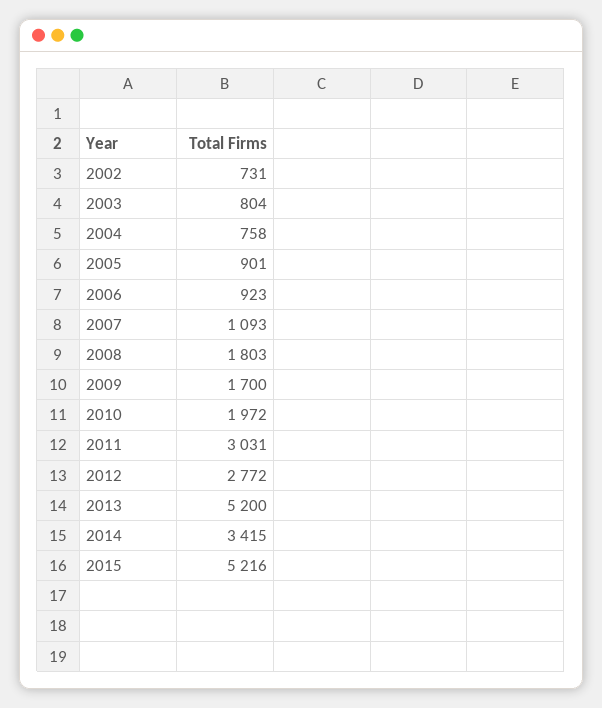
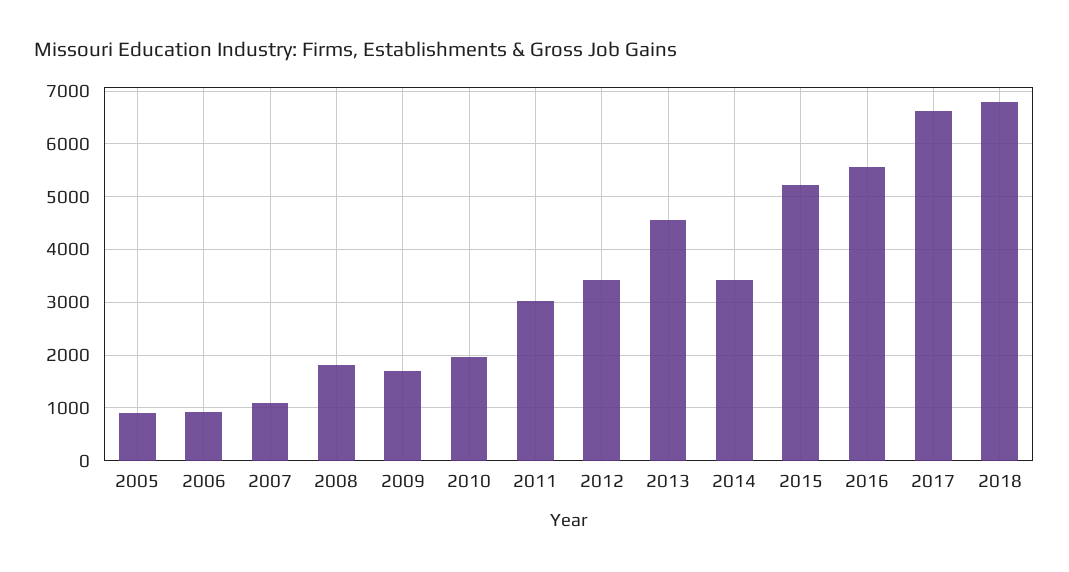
2002: 731 -> none
2003: 804 -> none
2004: 758 -> none
2012: 2772 -> 3400
2013: 5200 -> 4600
2016: none -> 5600
2017: none -> 6600
2018: none -> 6800

